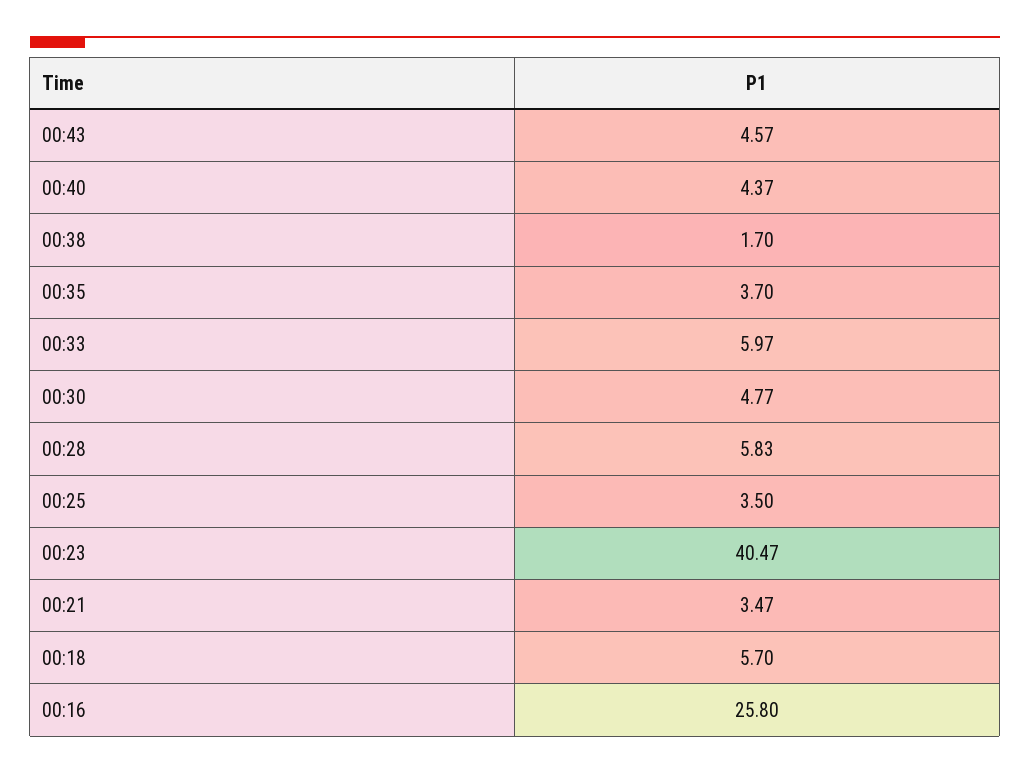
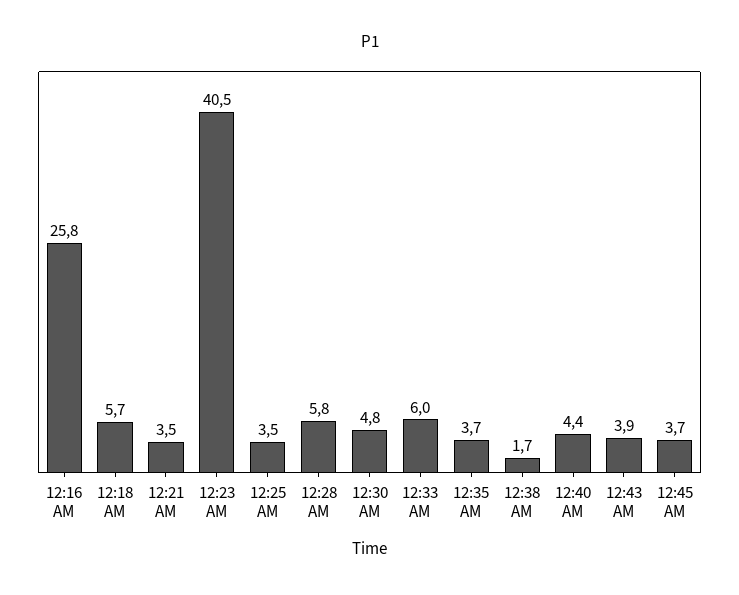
00:43: 4.57 -> 3.9
12:45 AM: none -> 3.7

